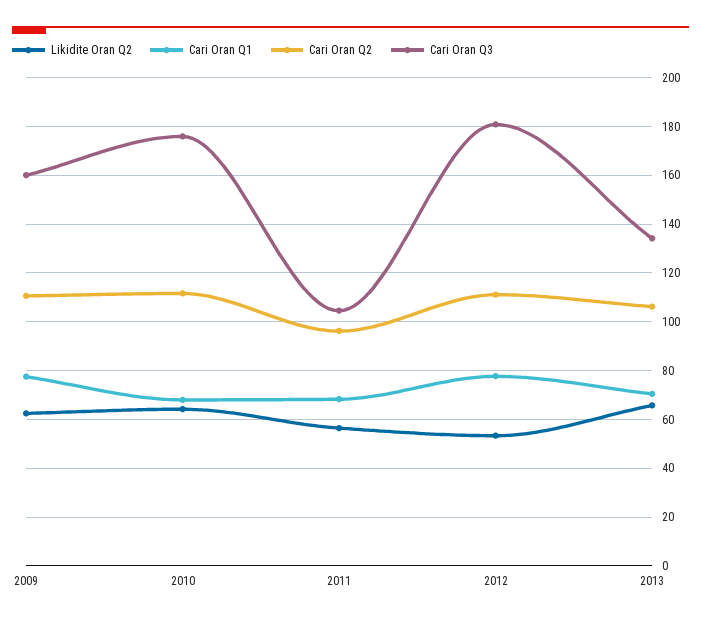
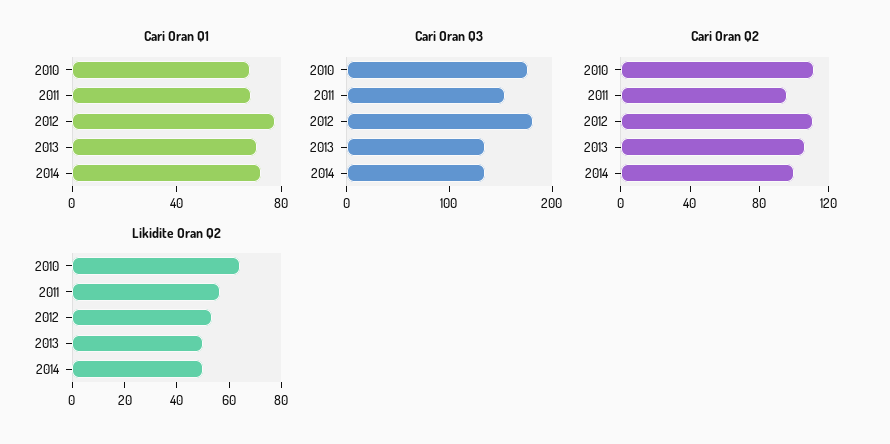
Likidite Oran Q2, 2009: 62.5 -> none
Cari Oran Q1, 2009: 77.5 -> none
Cari Oran Q2, 2009: 110 -> none
Cari Oran Q3, 2009: 160 -> none
Cari Oran Q3, 2011: 105 -> 160
Likidite Oran Q2, 2013: 65 -> 50
Cari Oran Q1, 2014: none -> 70
Cari Oran Q3, 2014: none -> 140
Cari Oran Q2, 2014: none -> 100
Likidite Oran Q2, 2014: none -> 50

